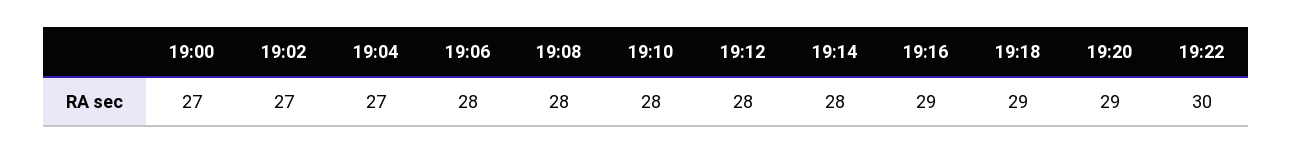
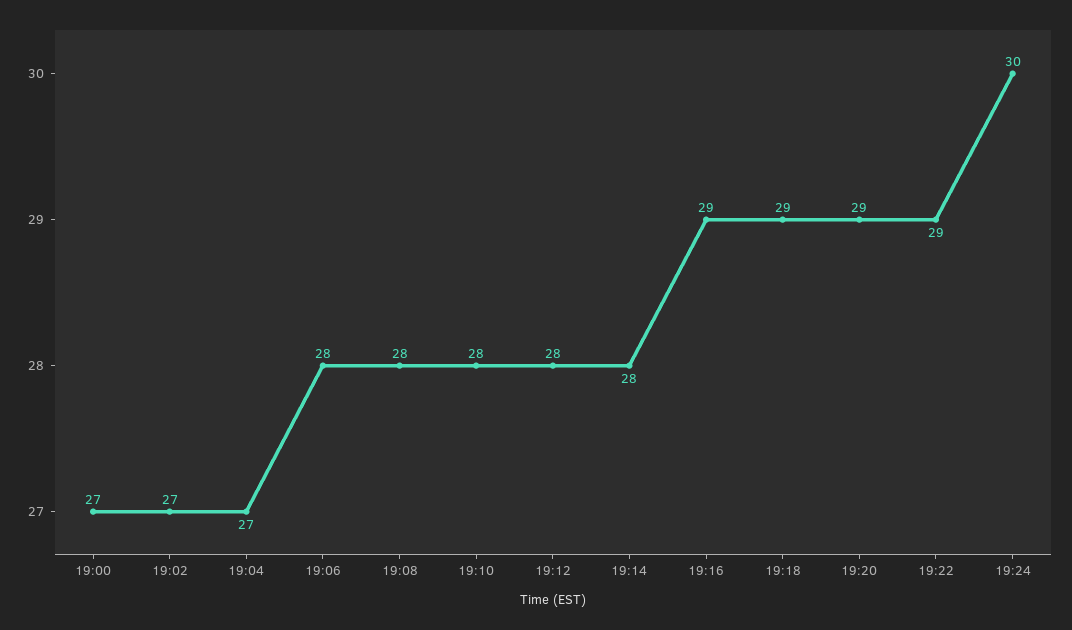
19:22: 30 -> 29
19:24: none -> 30

